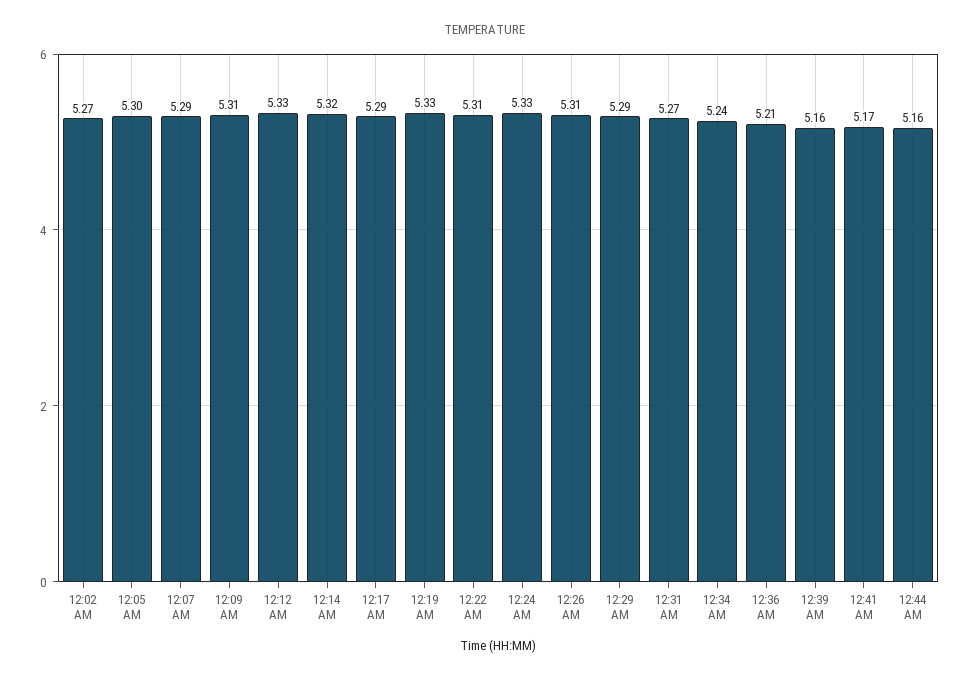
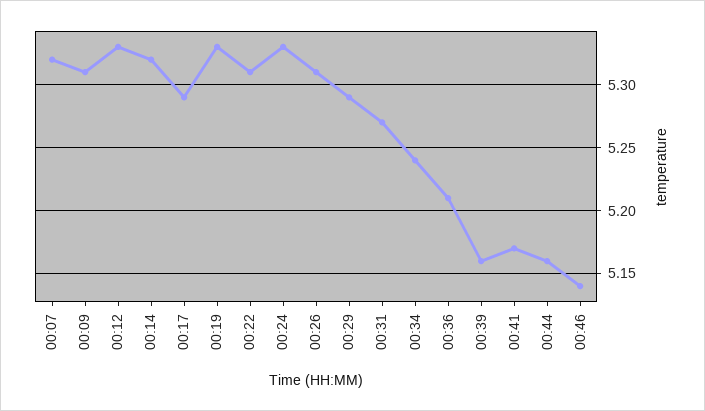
12:02 AM: 5.27 -> none
12:05 AM: 5.3 -> none
12:07 AM: 5.29 -> 5.32
00:46: none -> 5.14

